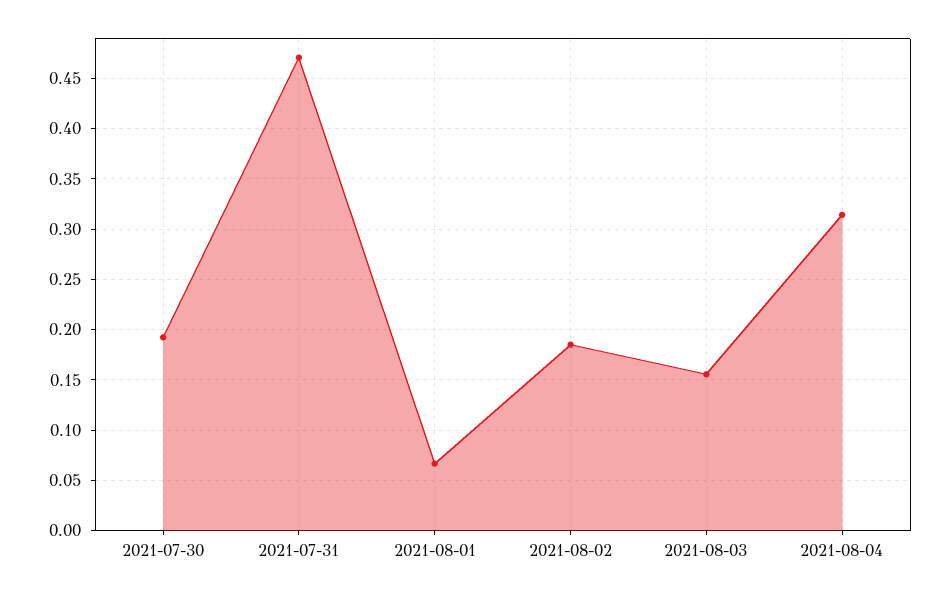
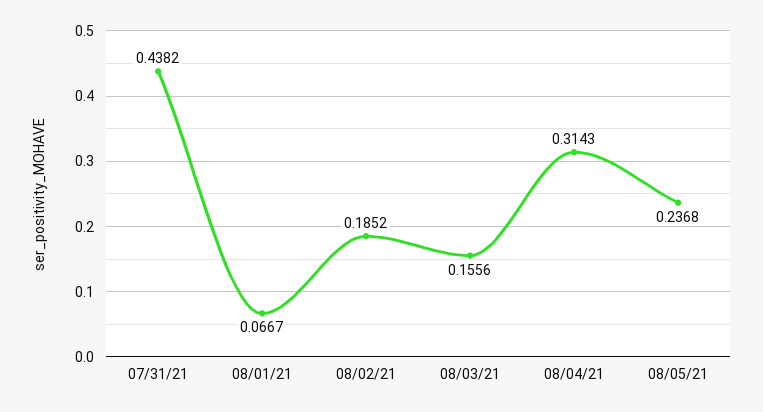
2021-07-30: 0.19 -> none
2021-07-31: 0.47 -> 0.4382
08/05/21: none -> 0.2368

